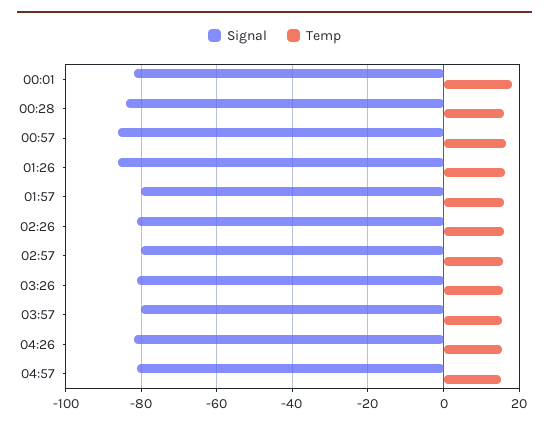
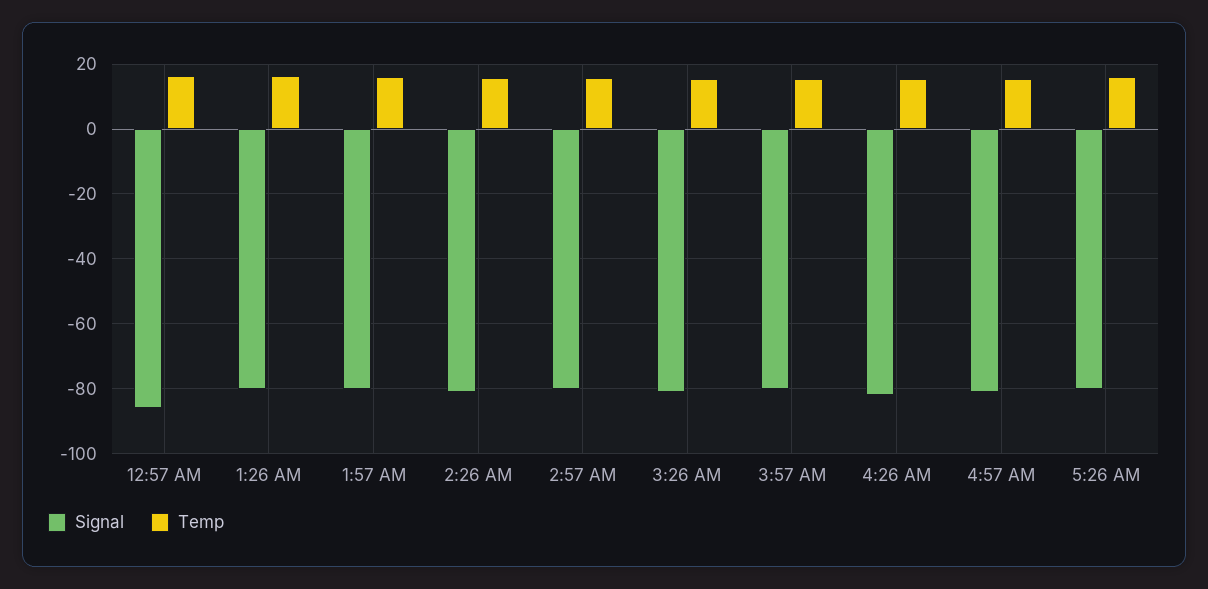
Signal, 00:01: -82 -> none
Temp, 00:01: 18 -> none
Signal, 00:28: -84 -> none
Temp, 00:28: 16 -> none
Signal, 01:26: -86 -> -80
Signal, 5:26 AM: none -> -80
Temp, 5:26 AM: none -> 16

